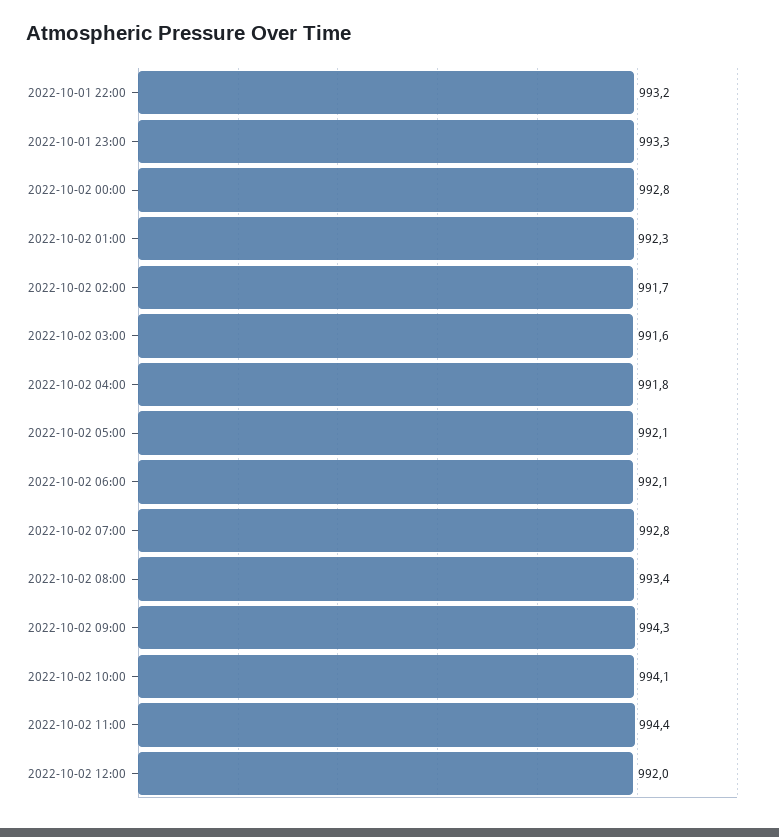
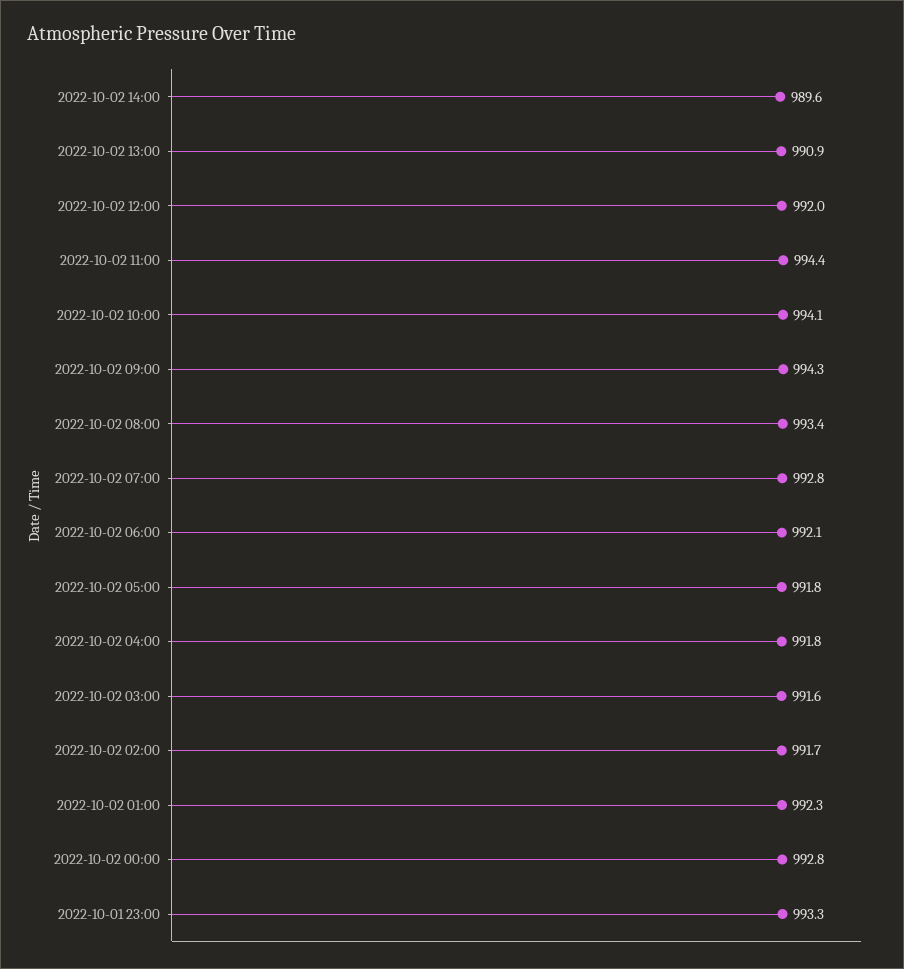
2022-10-01 22:00: 993.2 -> none
2022-10-02 05:00: 992.1 -> 991.8
2022-10-02 14:00: none -> 989.6
2022-10-02 13:00: none -> 990.9

